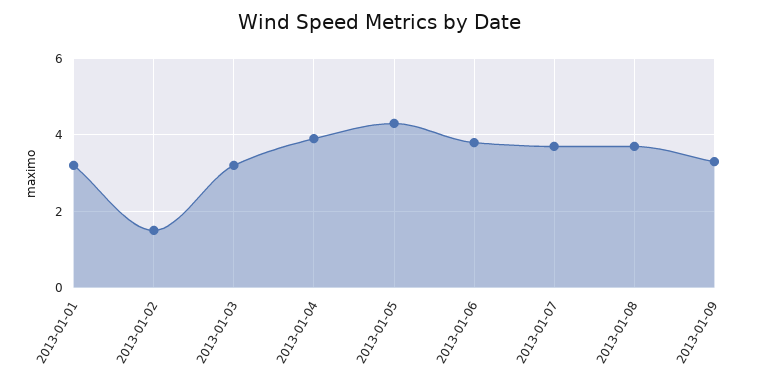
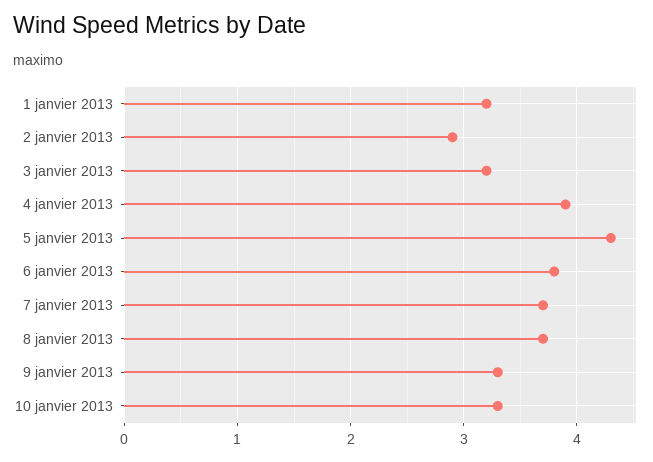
2013-01-02: 1.5 -> 2.9
10 janvier 2013: none -> 3.3

